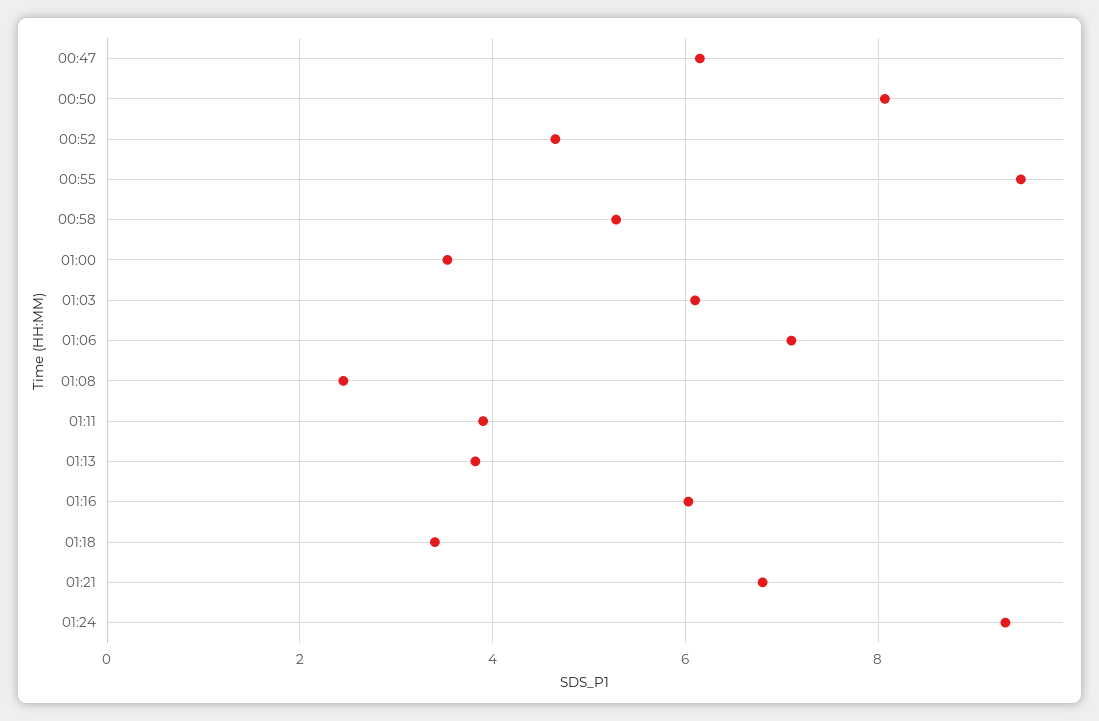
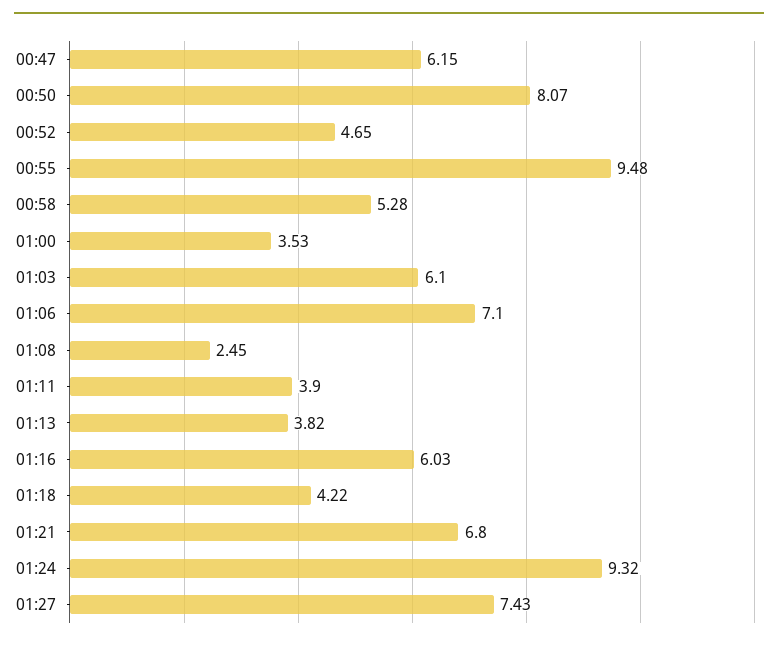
01:18: 3.4 -> 4.22
01:27: none -> 7.43

